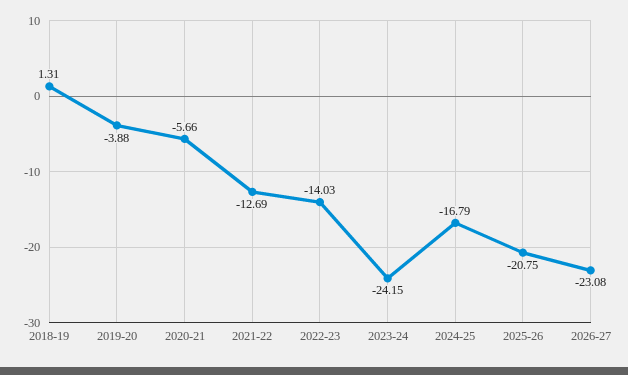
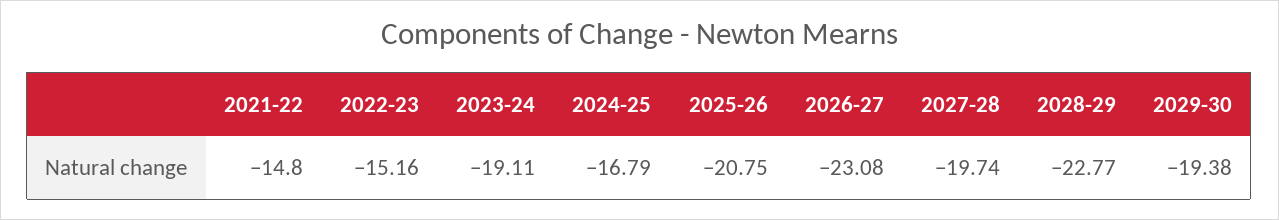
2018-19: 1.31 -> none
2019-20: -3.88 -> none
2020-21: -5.66 -> none
2021-22: -12.69 -> -14.8
2022-23: -14.03 -> -15.16
2023-24: -24.15 -> -19.11
2027-28: none -> -19.74
2028-29: none -> -22.77
2029-30: none -> -19.38

